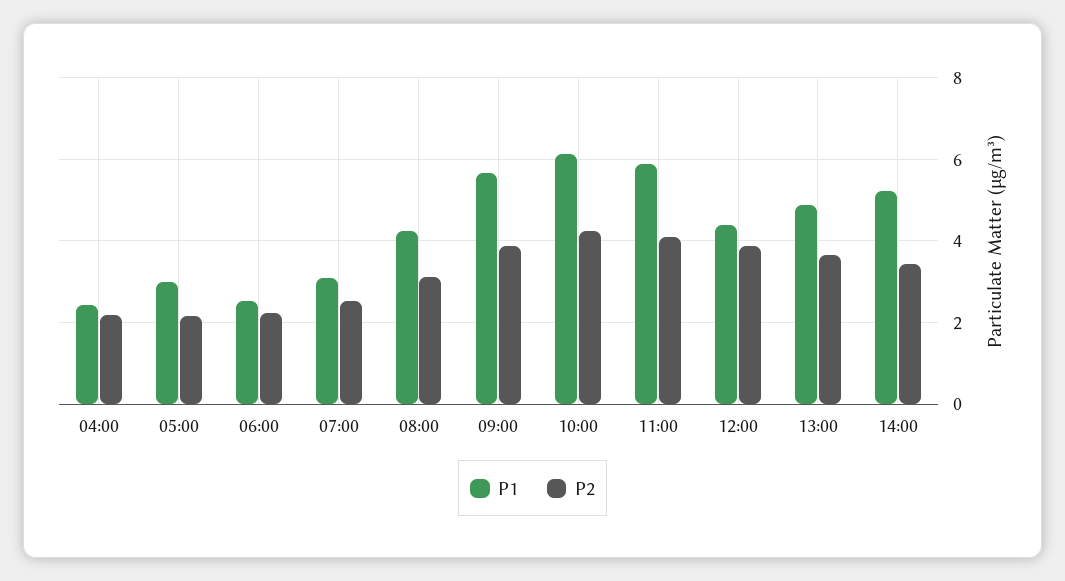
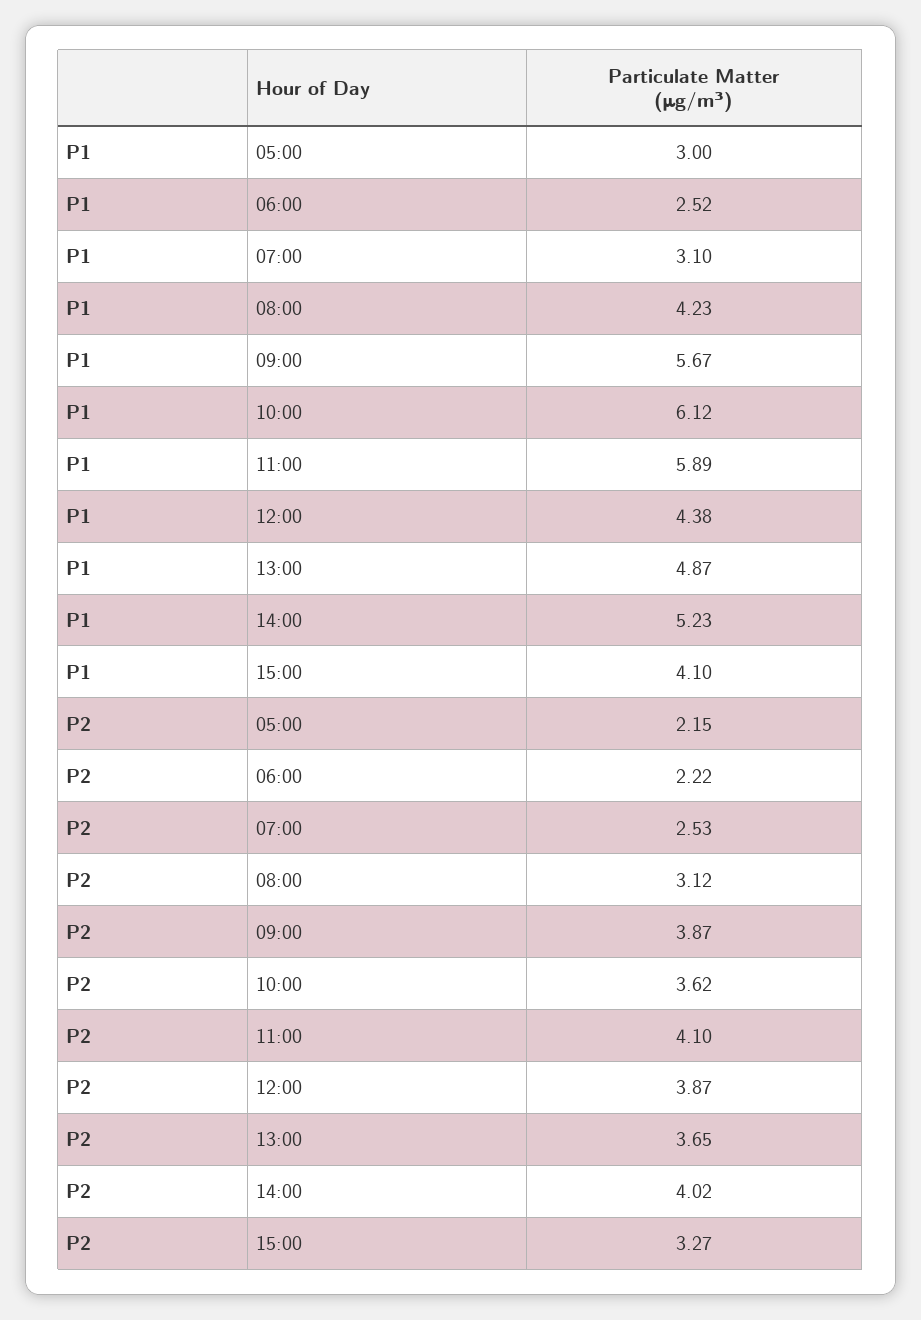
P1, 04:00: 2.4 -> none
P2, 04:00: 2.2 -> none
P2, 10:00: 4.2 -> 3.62
P2, 14:00: 3.4 -> 4.02
P1, 15:00: none -> 4.1
P2, 15:00: none -> 3.27

